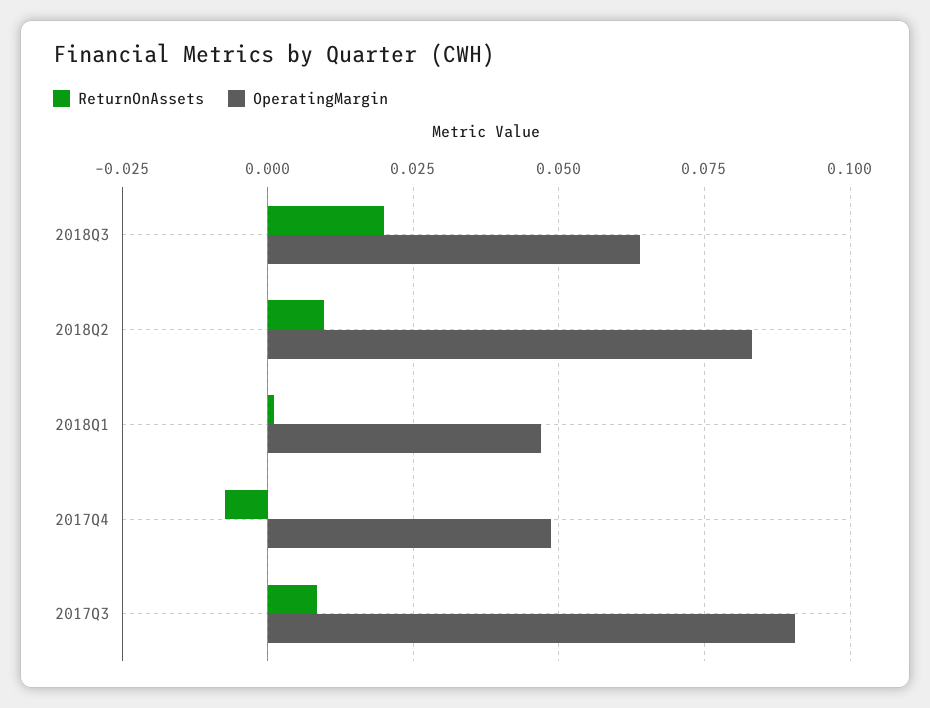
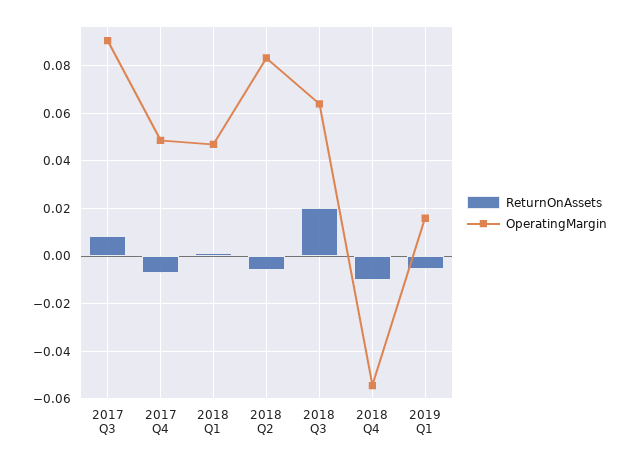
ReturnOnAssets, 2018Q2: 0.01 -> -0.005
ReturnOnAssets, 2018 Q4: none -> -0.01
OperatingMargin, 2018 Q4: none -> -0.055
ReturnOnAssets, 2019 Q1: none -> -0.005
OperatingMargin, 2019 Q1: none -> 0.015

